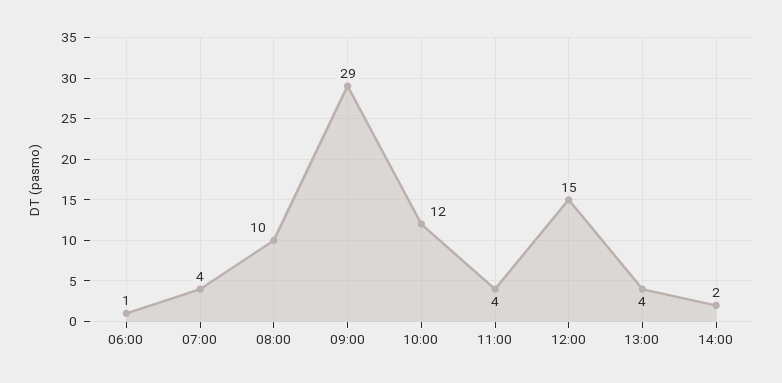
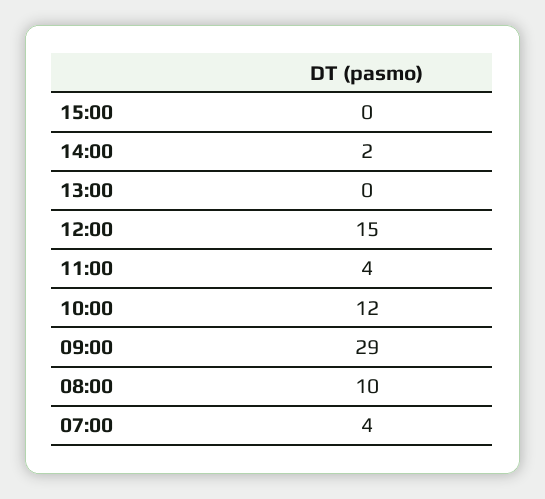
06:00: 1 -> none
13:00: 4 -> 0
15:00: none -> 0

